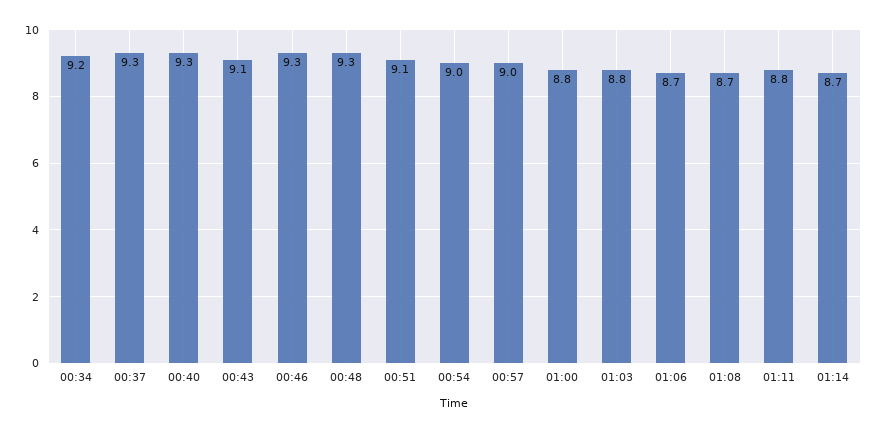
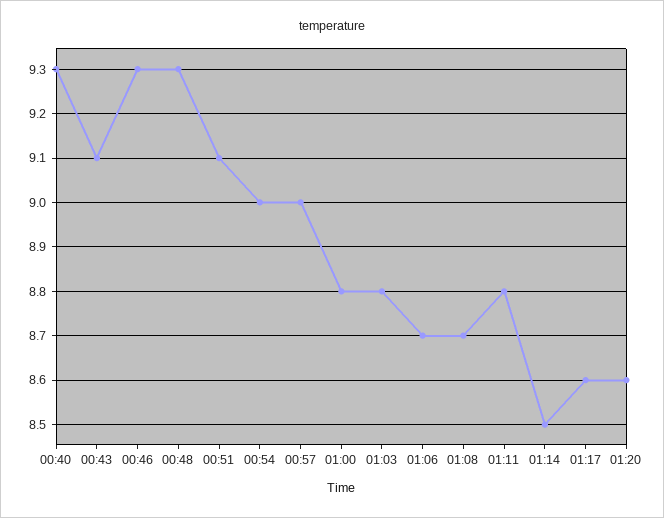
00:34: 9.2 -> none
00:37: 9.3 -> none
01:14: 8.7 -> 8.5
01:17: none -> 8.6
01:20: none -> 8.6

